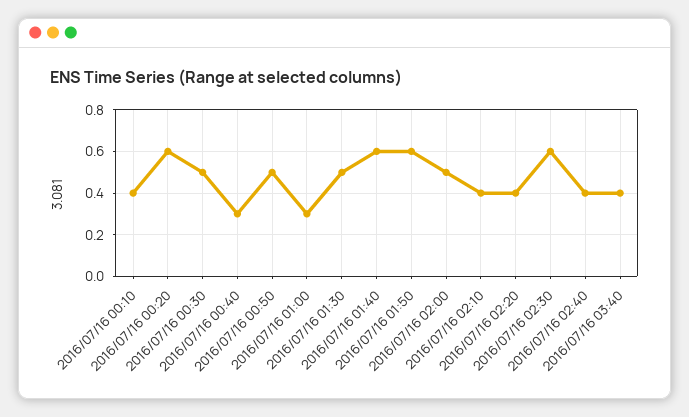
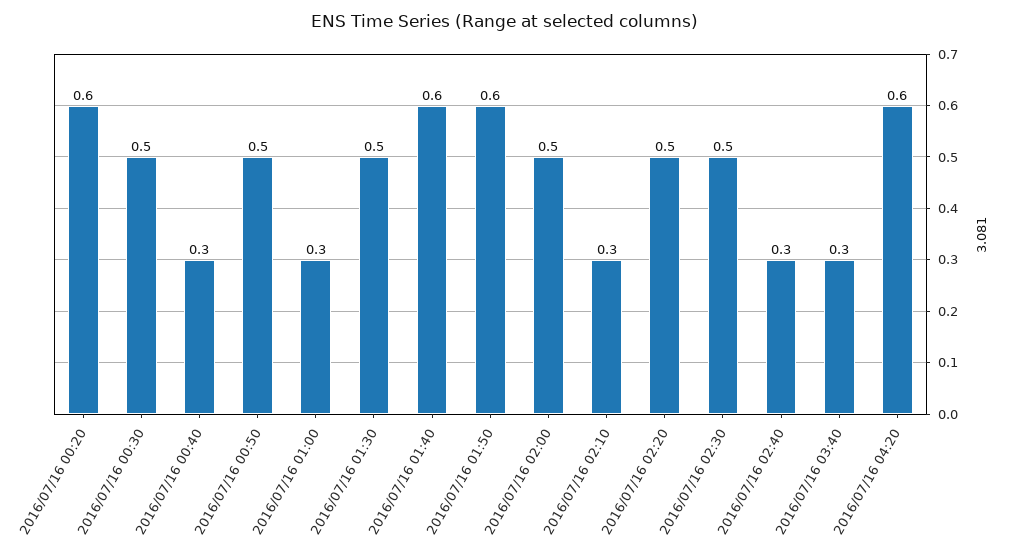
2016/07/16 00:10: 0.4 -> none
2016/07/16 02:10: 0.4 -> 0.3
2016/07/16 02:20: 0.4 -> 0.5
2016/07/16 02:30: 0.6 -> 0.5
2016/07/16 02:40: 0.4 -> 0.3
2016/07/16 03:40: 0.4 -> 0.3
2016/07/16 04:20: none -> 0.6

